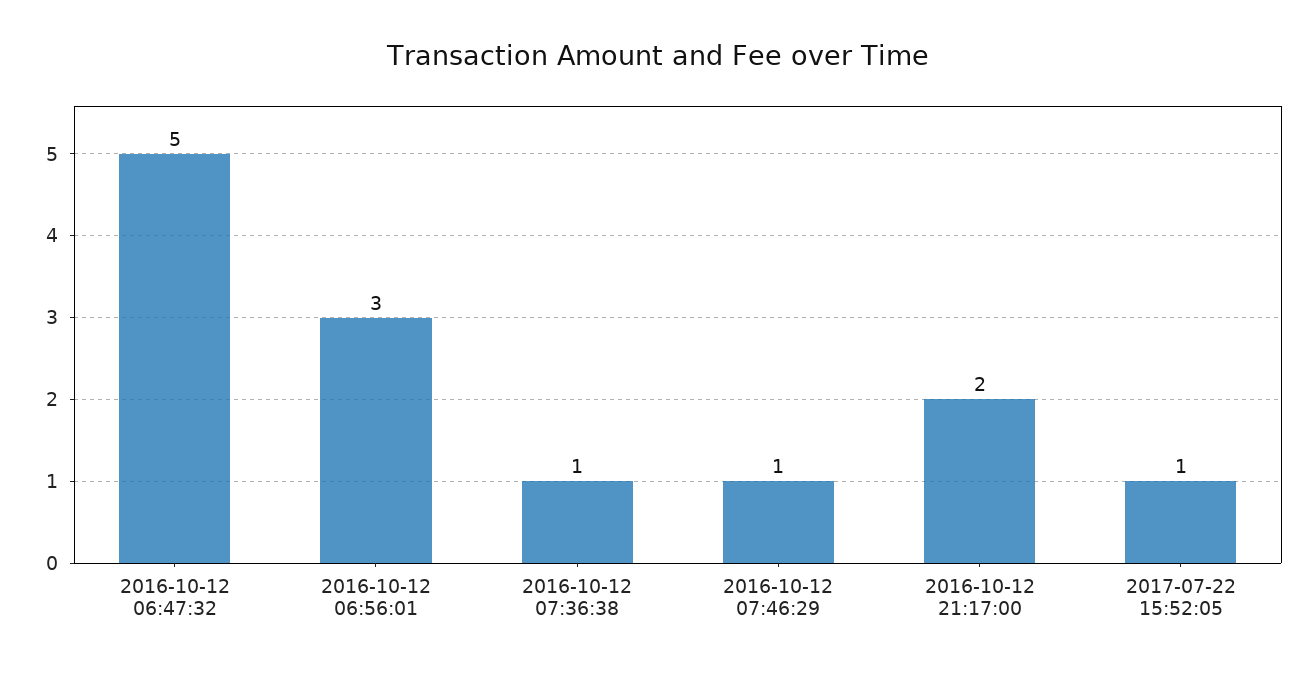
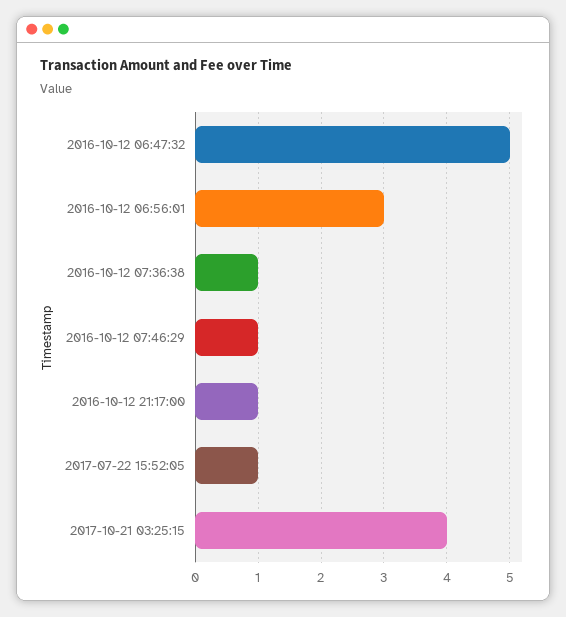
2016-10-12 21:17:00: 2 -> 1
2017-10-21 03:25:15: none -> 4

